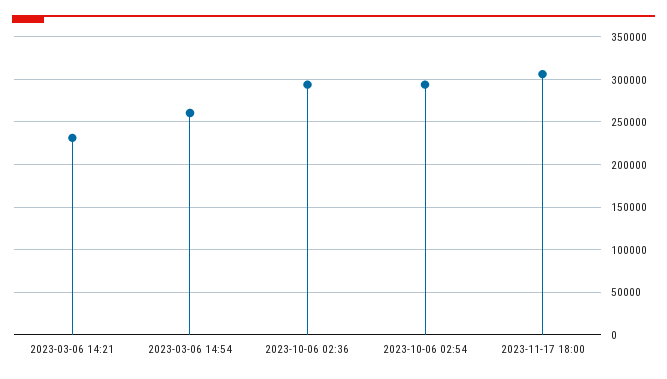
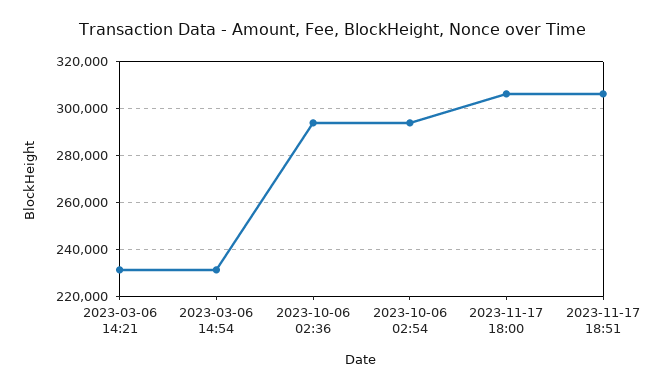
2023-03-06 14:54: 260000 -> 230000
2023-11-17 18:51: none -> 305000

